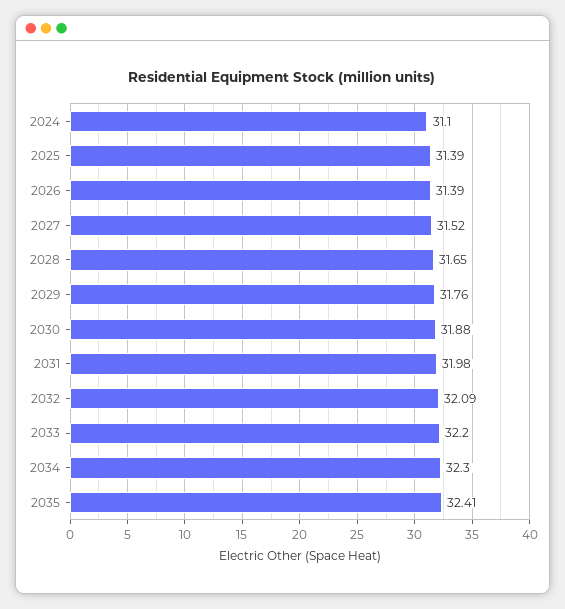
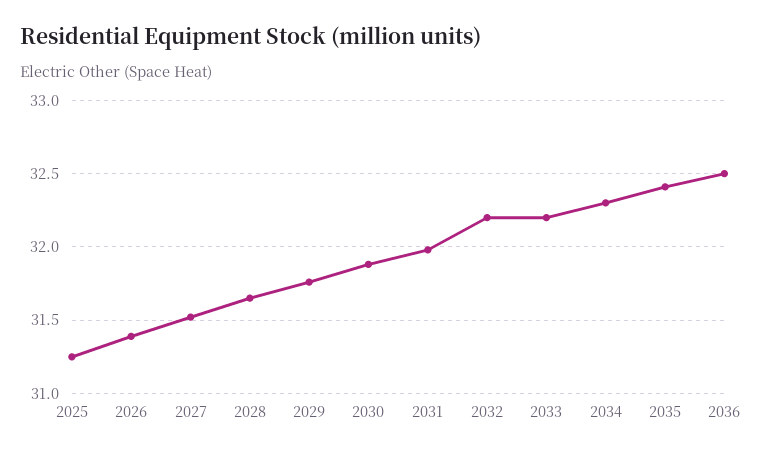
2024: 31.1 -> none
2025: 31.39 -> 31.25
2032: 32.09 -> 32.2
2036: none -> 32.5

